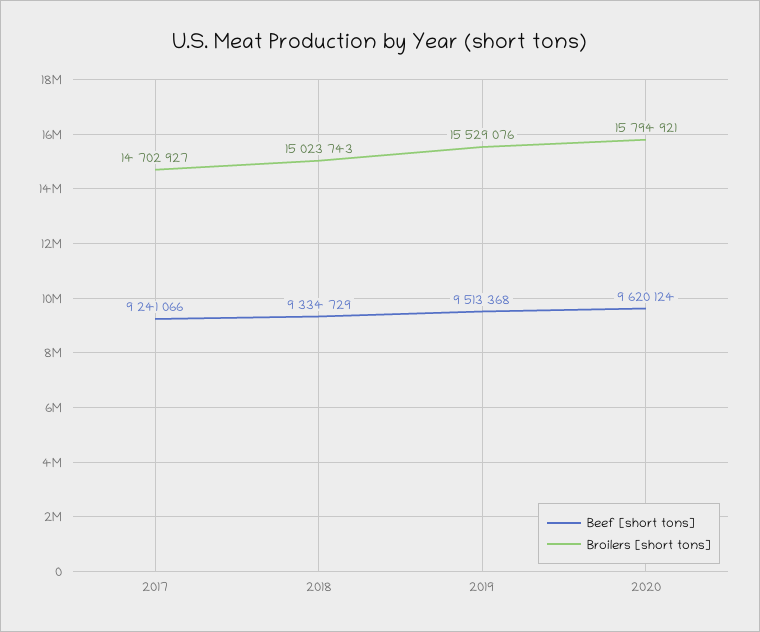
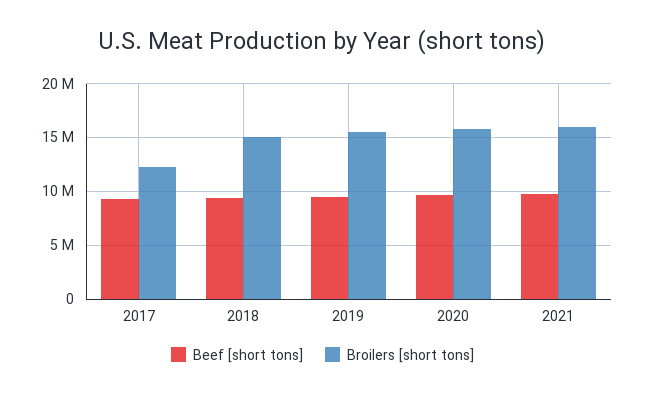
Broilers [short tons], 2017: 14702927 -> 12000000
Beef [short tons], 2021: none -> 10000000
Broilers [short tons], 2021: none -> 16000000

